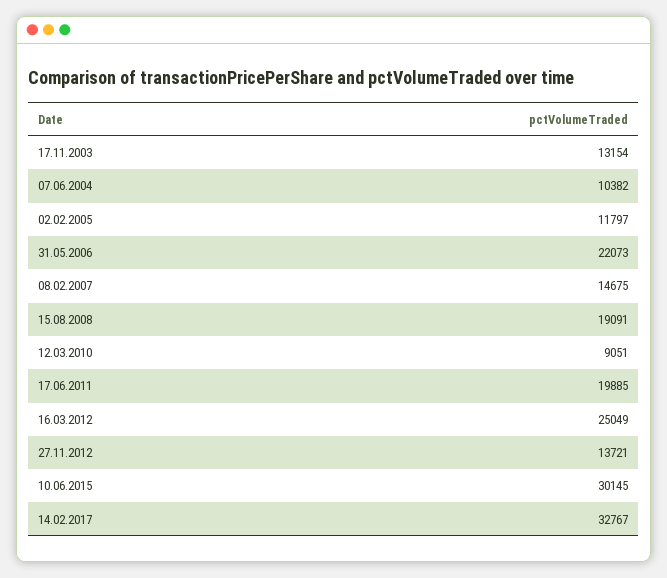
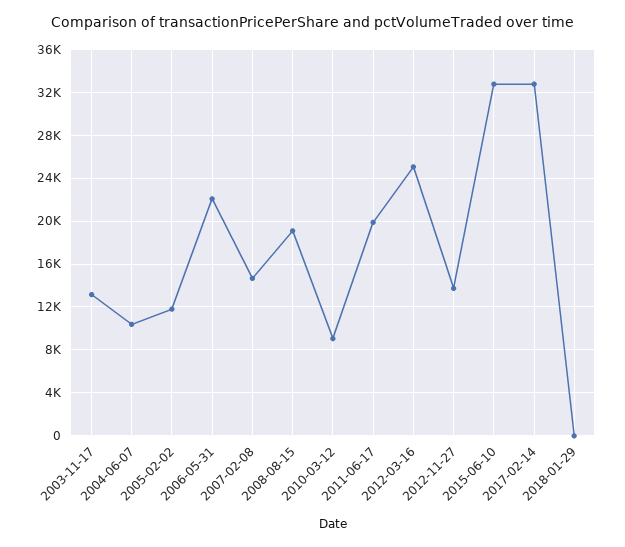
10.06.2015: 30145 -> 33000
2018-01-29: none -> 0

